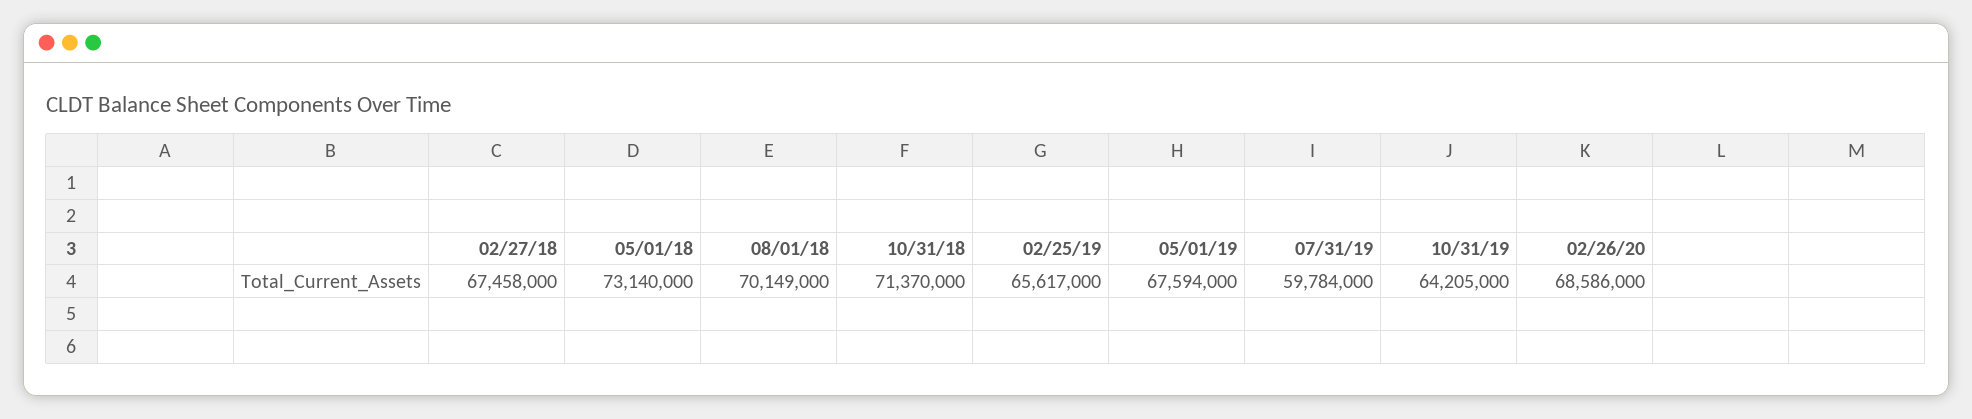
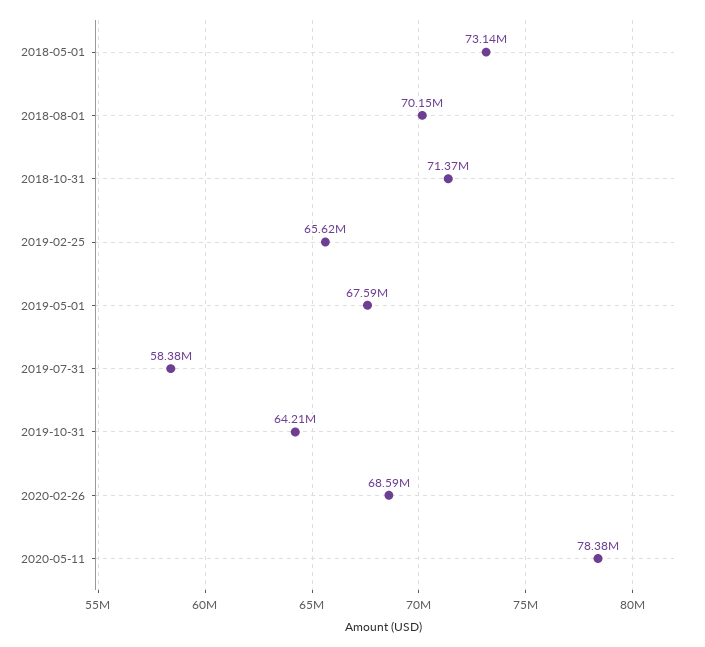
02/27/18: 67458000 -> none
07/31/19: 59784000 -> 58380000
2020-05-11: none -> 78380000

